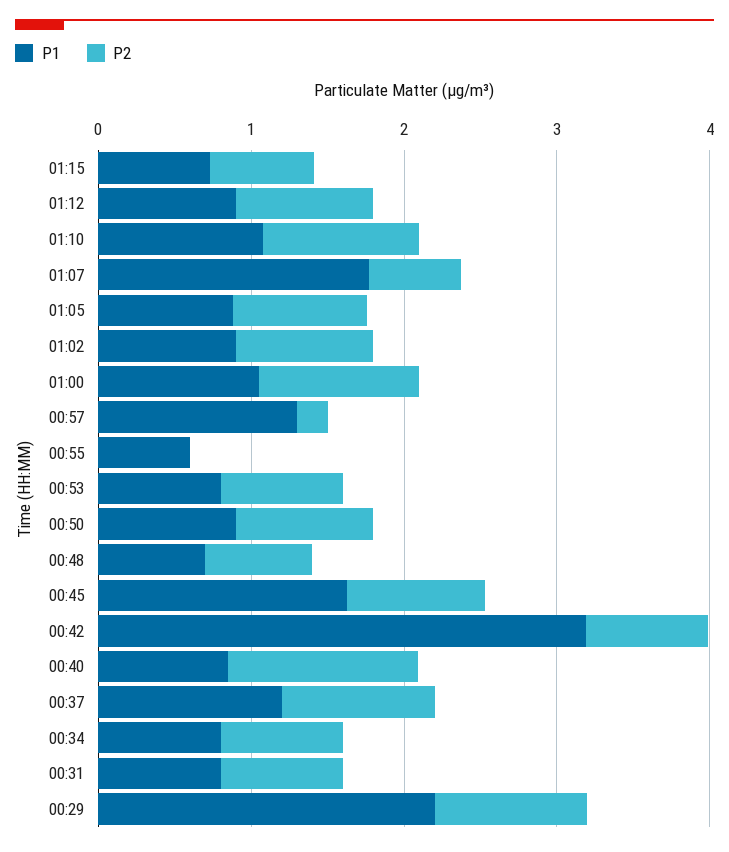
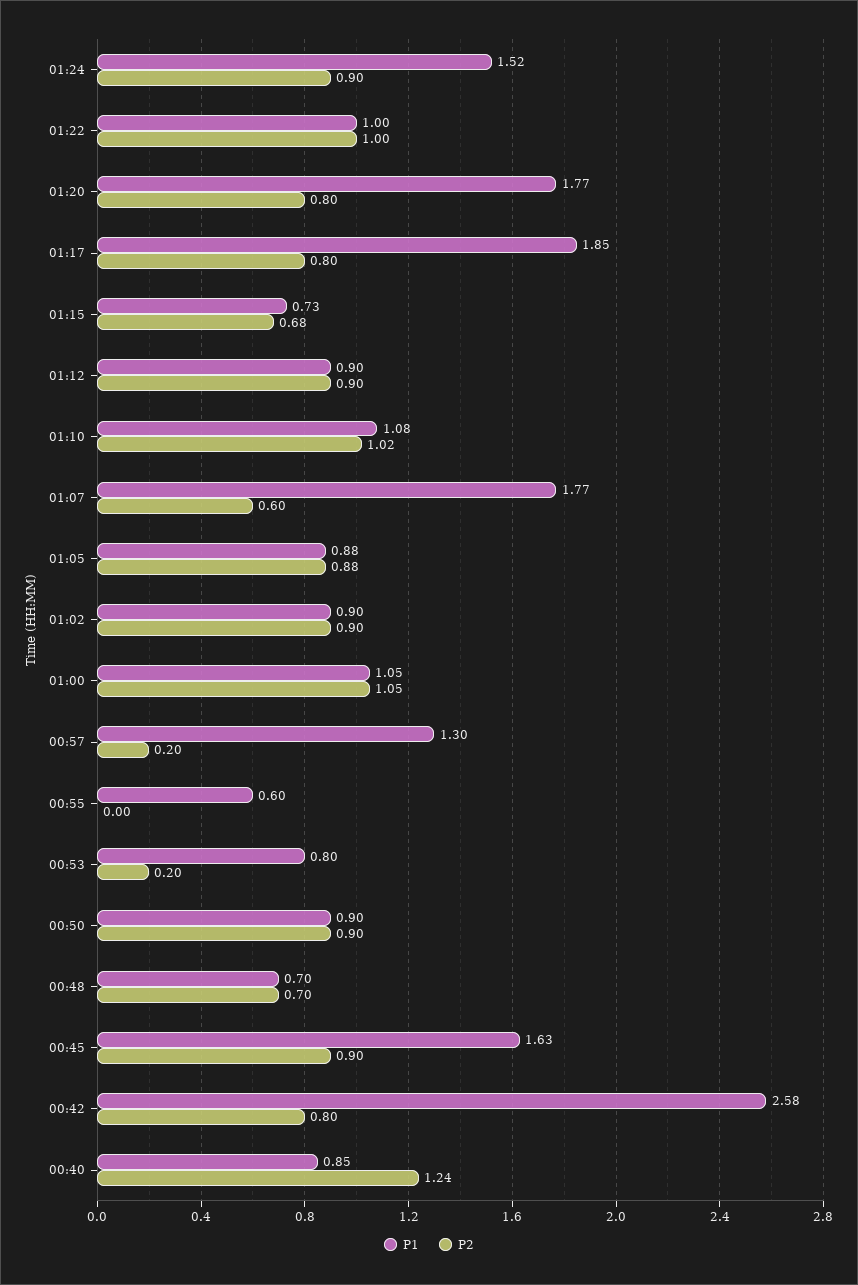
P2, 00:53: 0.8 -> 0.2
P1, 00:42: 3.2 -> 2.58
P1, 00:37: 1.2 -> none
P2, 00:37: 1 -> none
P1, 00:34: 0.8 -> none
P2, 00:34: 0.8 -> none
P1, 00:31: 0.8 -> none
P2, 00:31: 0.8 -> none
P1, 00:29: 2.2 -> none
P2, 00:29: 1 -> none
P1, 01:24: none -> 1.52
P2, 01:24: none -> 0.9
P1, 01:22: none -> 1
P2, 01:22: none -> 1
P1, 01:20: none -> 1.77
P2, 01:20: none -> 0.8
P1, 01:17: none -> 1.85
P2, 01:17: none -> 0.8

